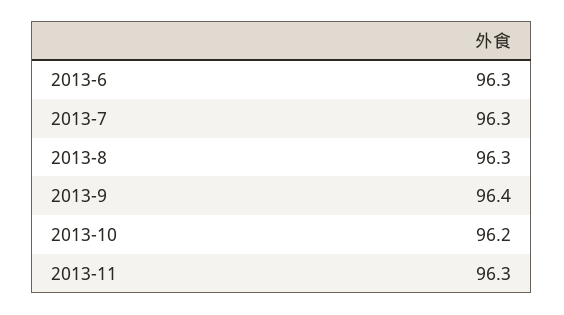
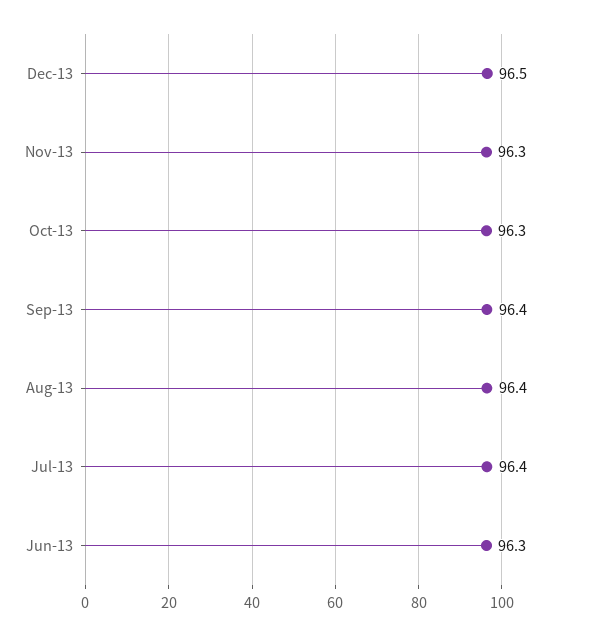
2013-7: 96.3 -> 96.4
2013-8: 96.3 -> 96.4
2013-10: 96.2 -> 96.3
Dec-13: none -> 96.5

